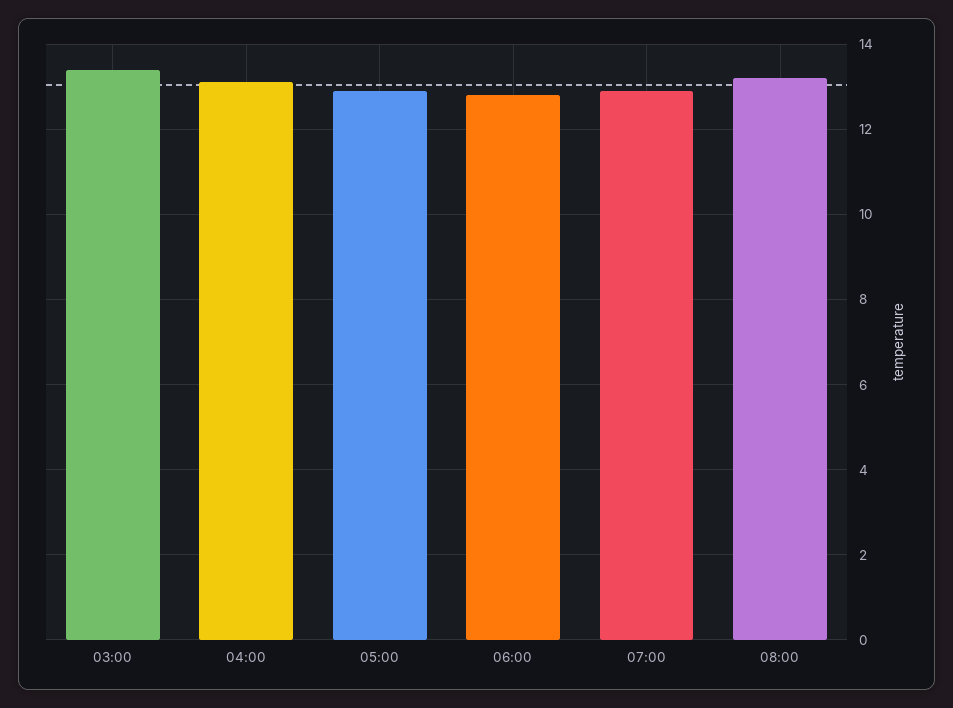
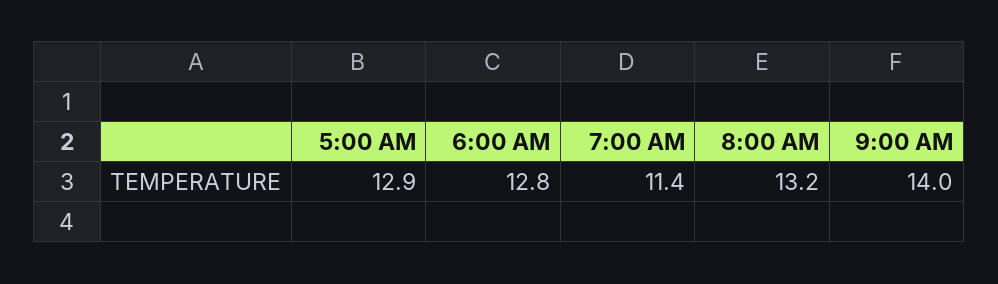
03:00: 13.5 -> none
04:00: 13 -> none
07:00: 13 -> 11.4
9:00 AM: none -> 14

